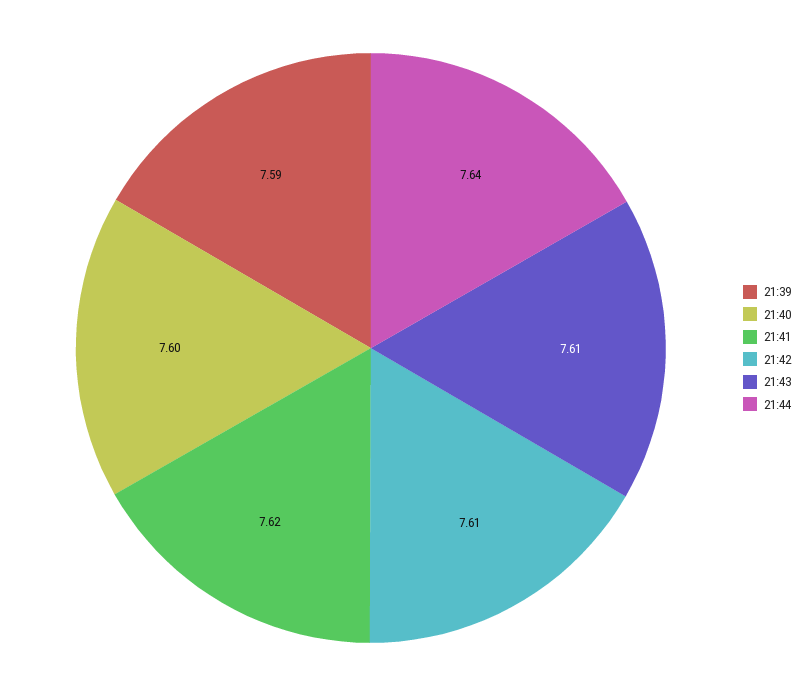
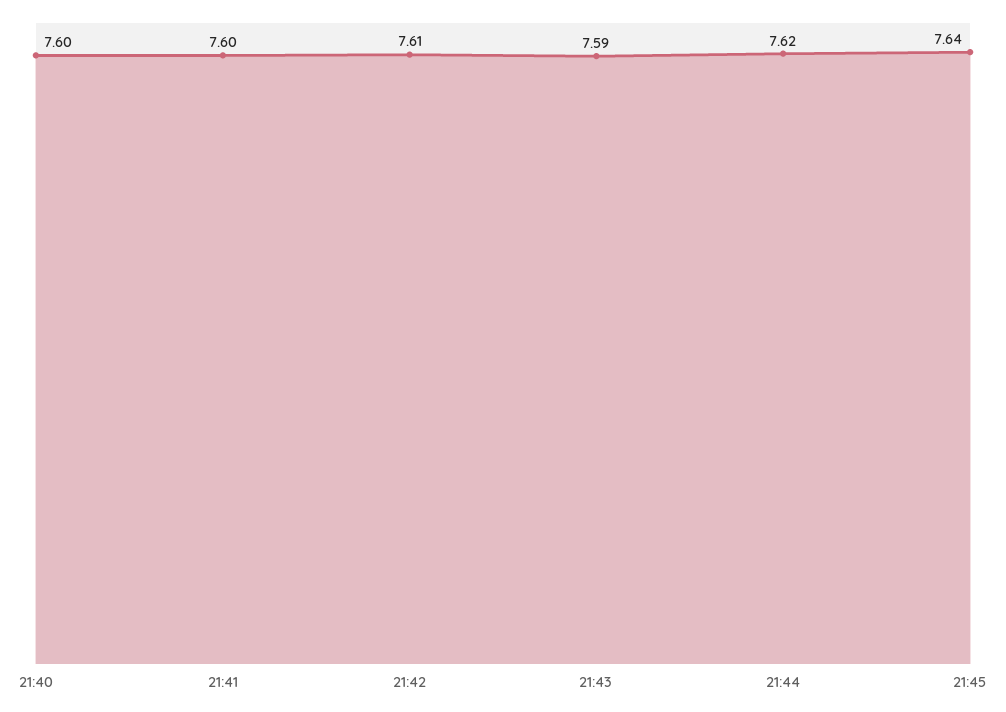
21:39: 7.59 -> none
21:41: 7.62 -> 7.6
21:43: 7.61 -> 7.59
21:44: 7.64 -> 7.62
21:45: none -> 7.64

